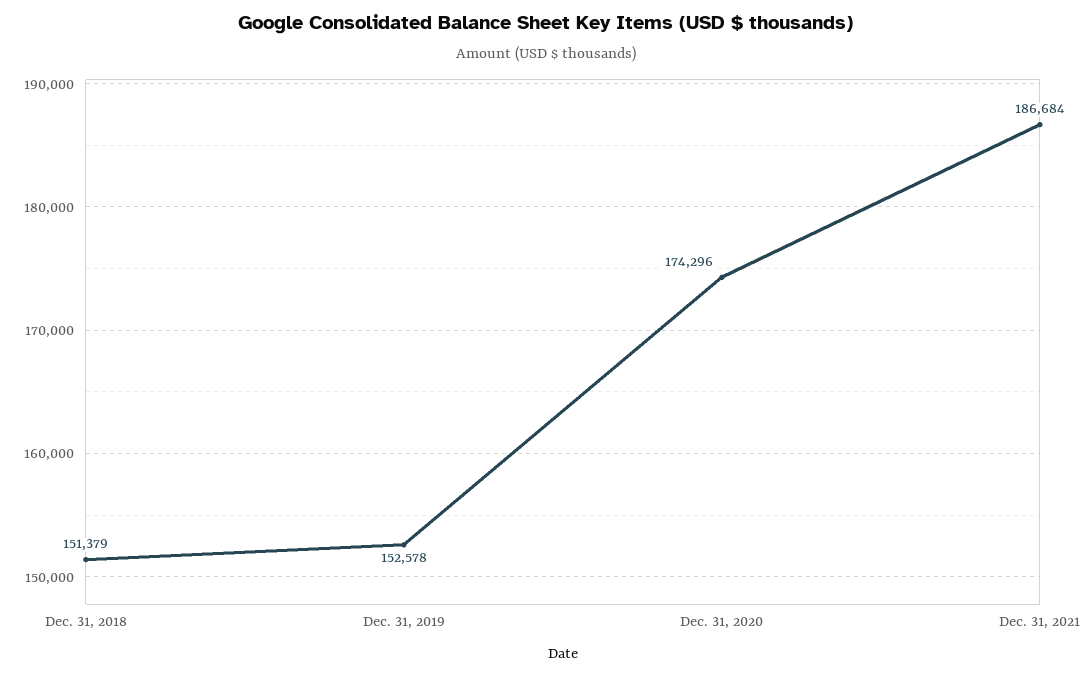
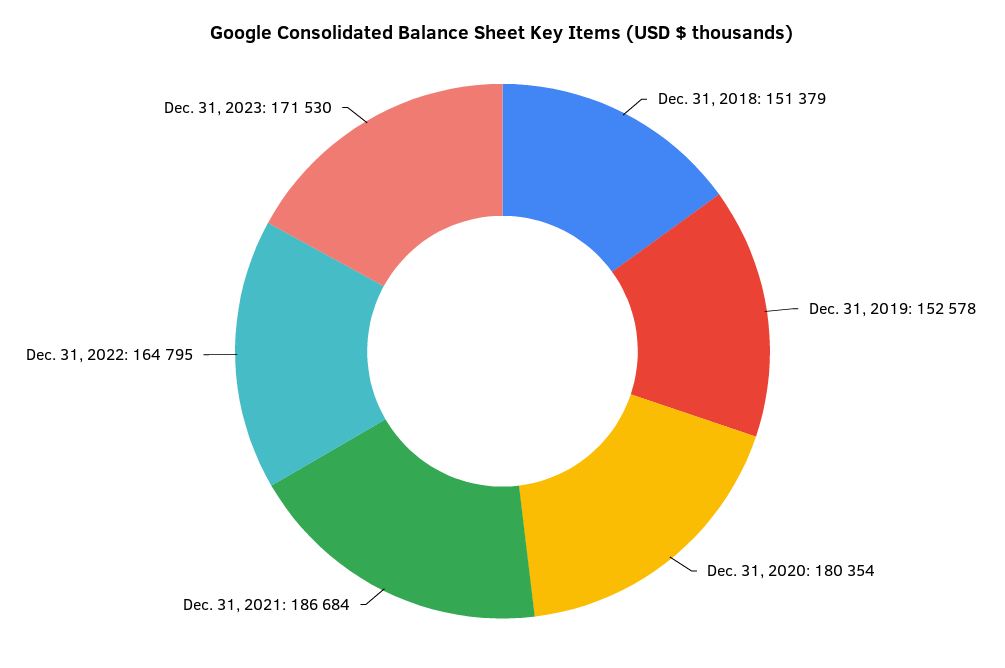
Dec. 31, 2020: 174296 -> 180354
Dec. 31, 2022: none -> 164795
Dec. 31, 2023: none -> 171530

